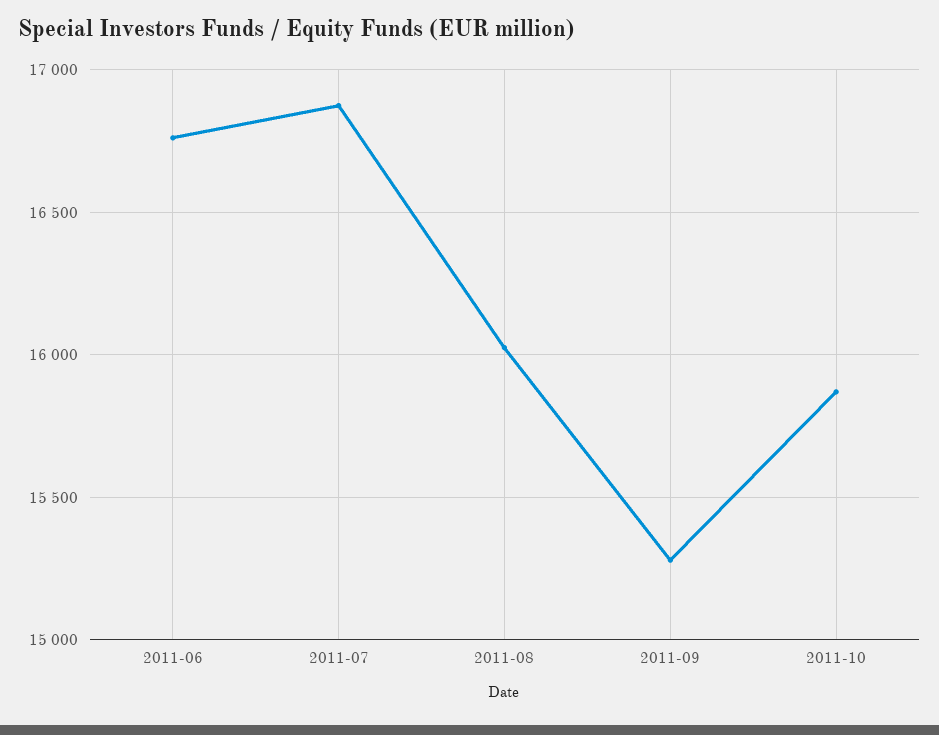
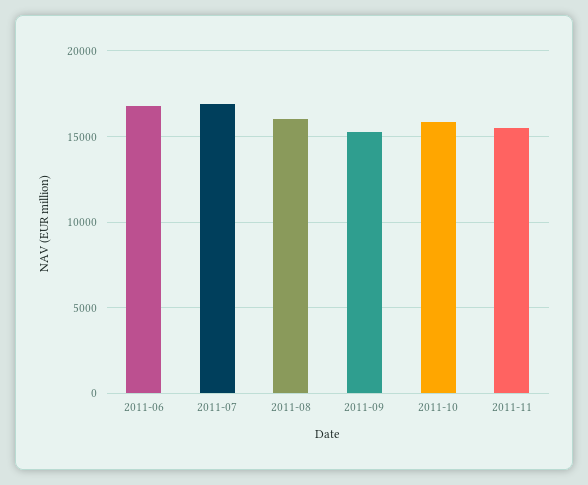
2011-11: none -> 15500

